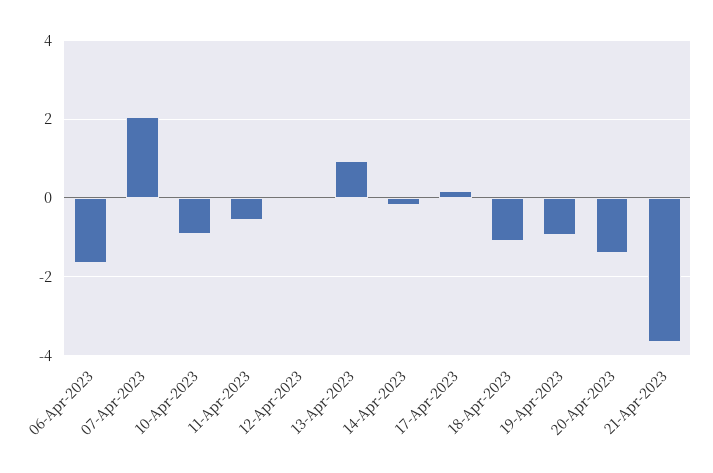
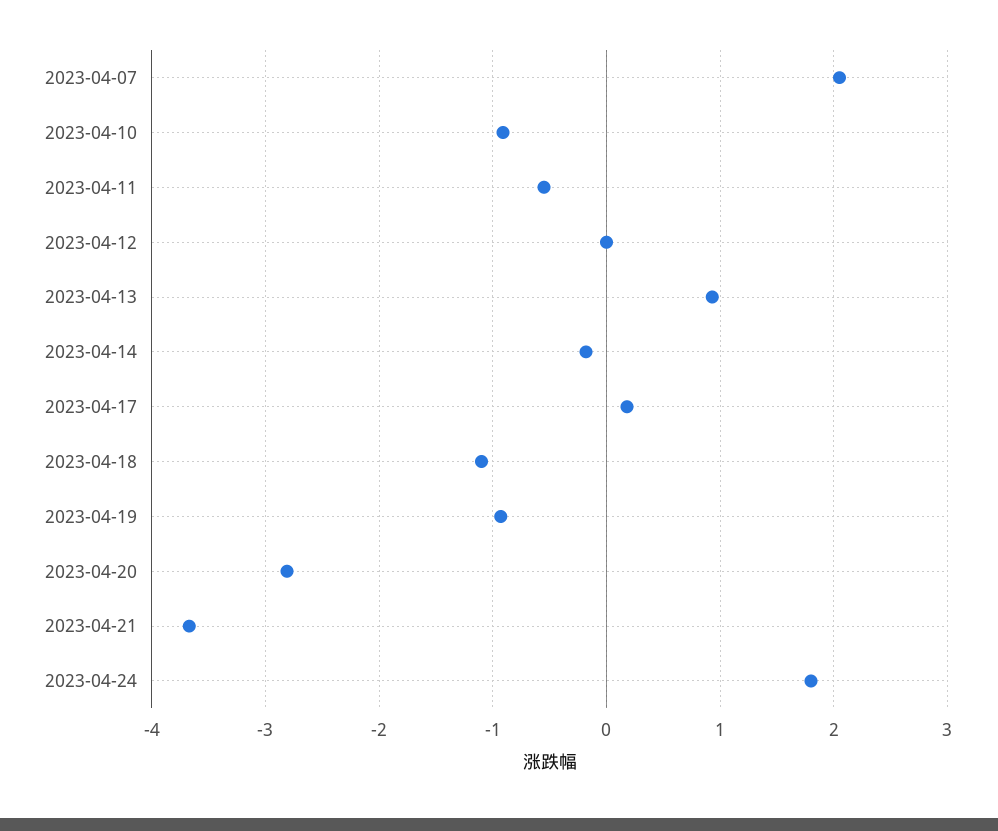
06-Apr-2023: -1.6 -> none
20-Apr-2023: -1.4 -> -2.8
2023-04-24: none -> 1.8

